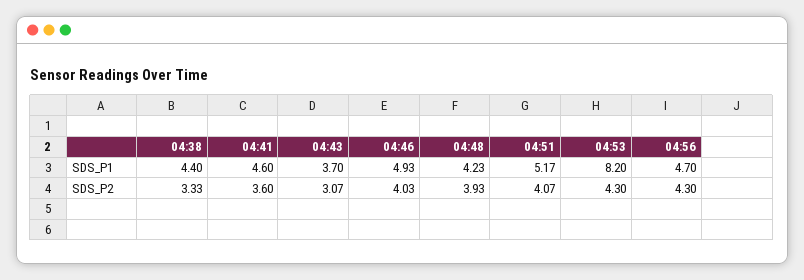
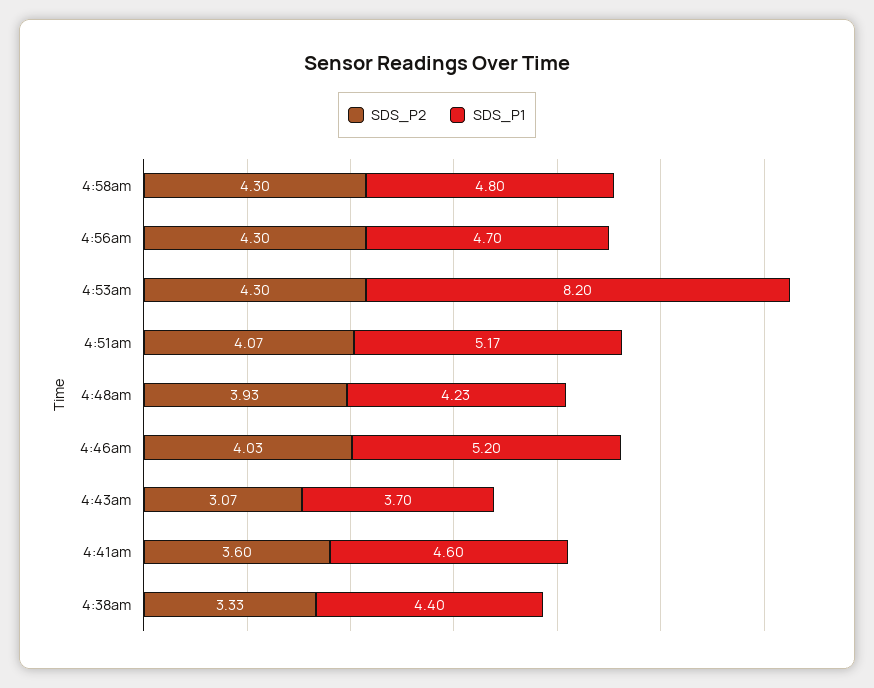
SDS_P1, 04:46: 4.93 -> 5.2
SDS_P2, 4:58am: none -> 4.3
SDS_P1, 4:58am: none -> 4.8

